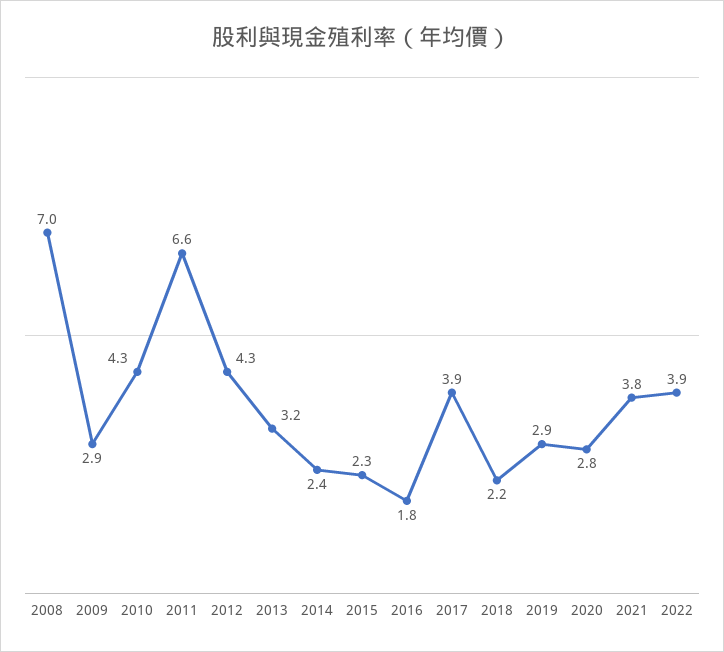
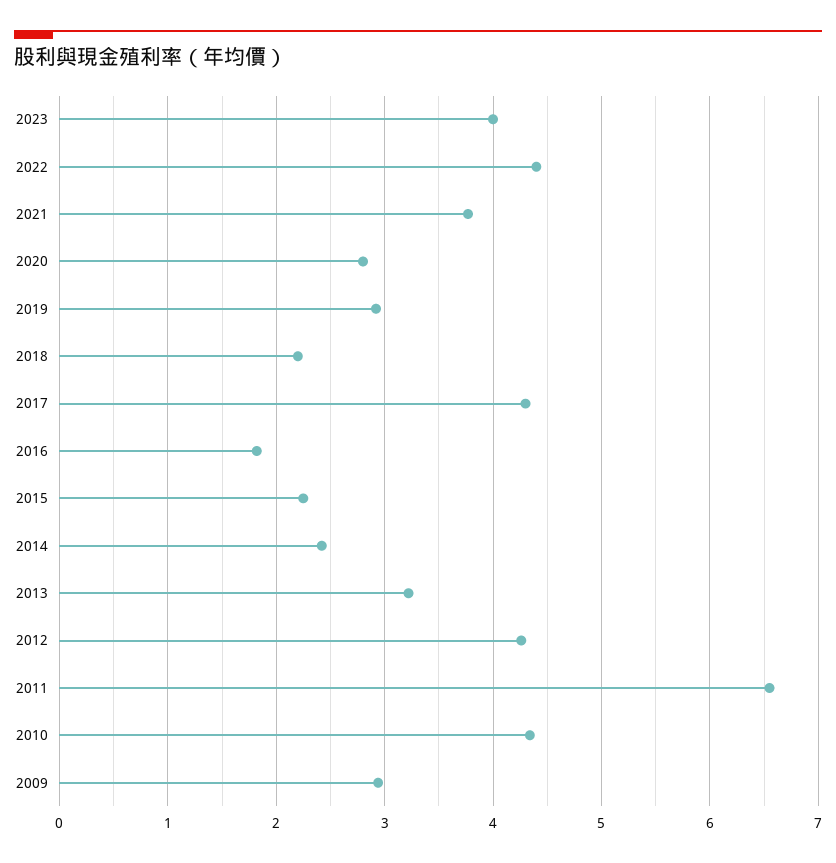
2008: 7 -> none
2017: 3.9 -> 4.3
2022: 3.9 -> 4.4
2023: none -> 4

